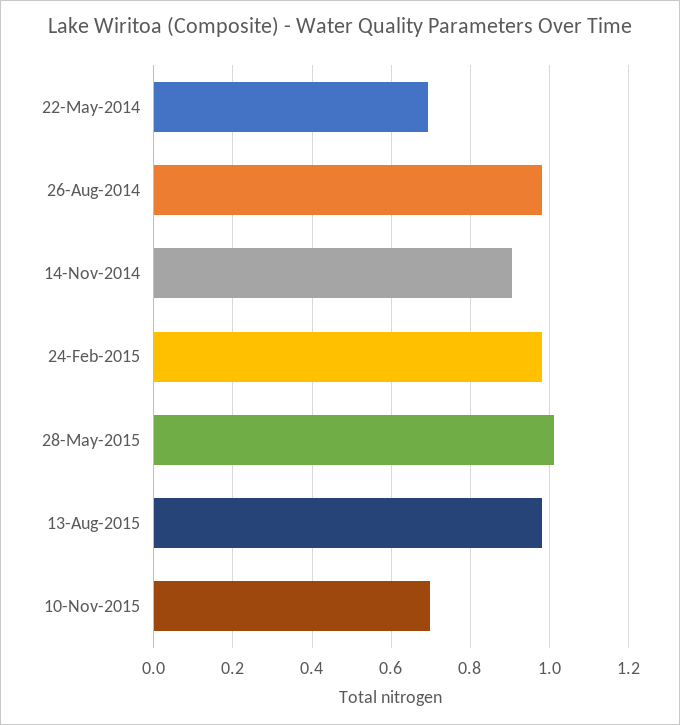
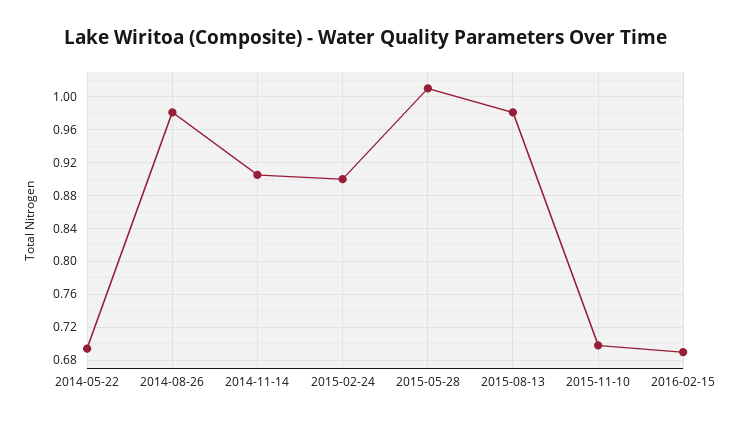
24-Feb-2015: 0.98 -> 0.9
2016-02-15: none -> 0.69

